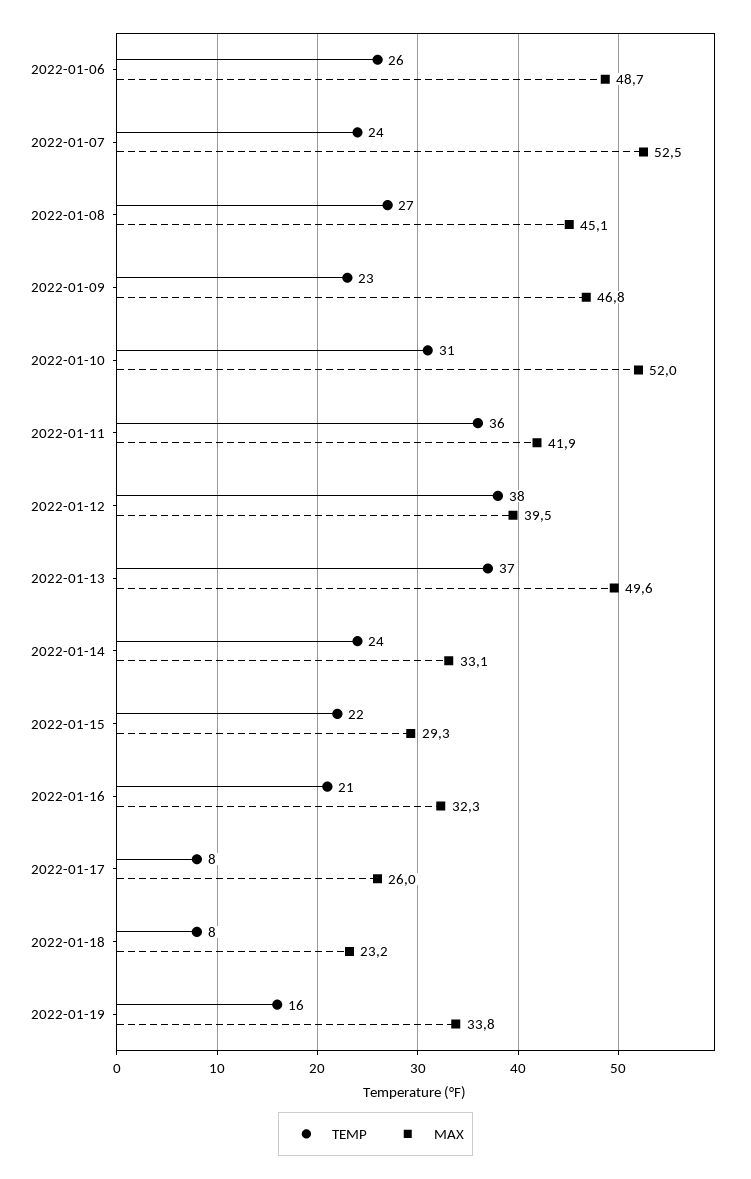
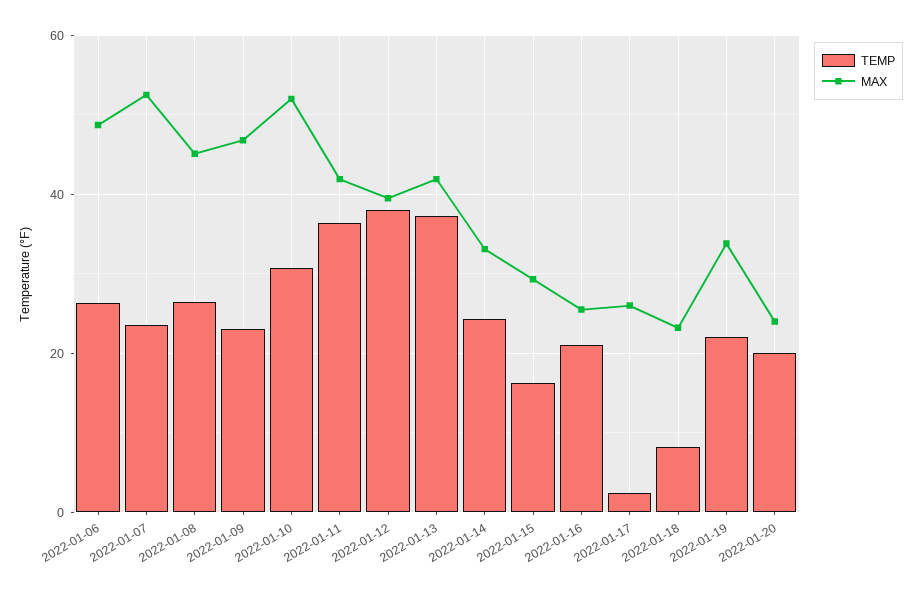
MAX, 2022-01-13: 49.6 -> 42
TEMP, 2022-01-15: 22 -> 16
MAX, 2022-01-16: 32.3 -> 26
TEMP, 2022-01-17: 8 -> 2
TEMP, 2022-01-19: 16 -> 22
TEMP, 2022-01-20: none -> 20
MAX, 2022-01-20: none -> 24

